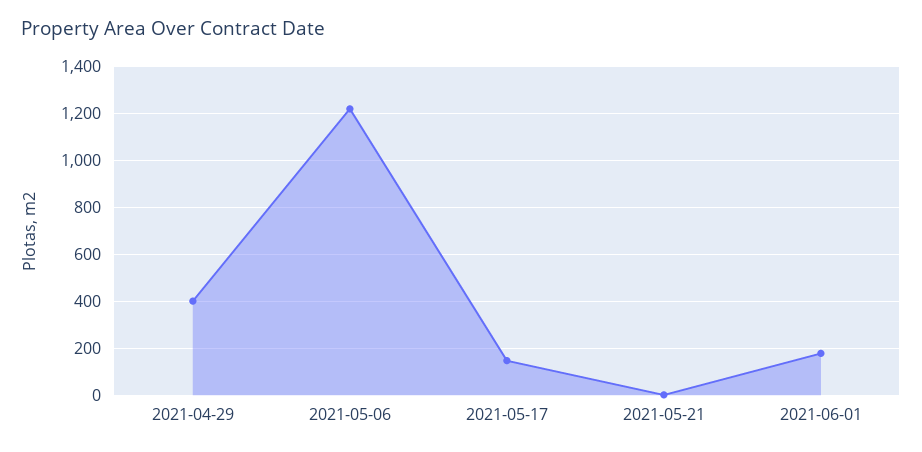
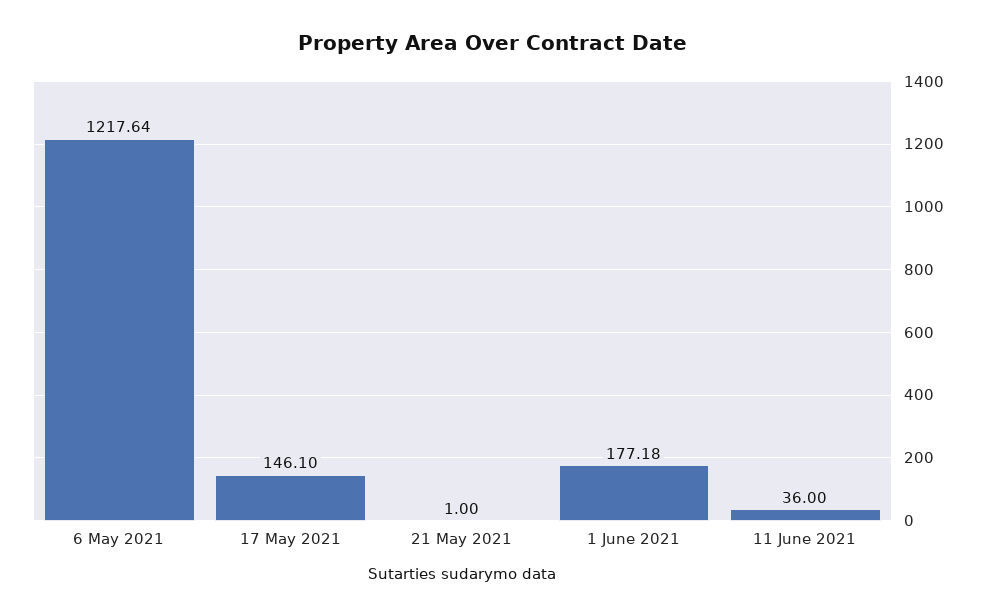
2021-04-29: 400 -> none
11 June 2021: none -> 36

